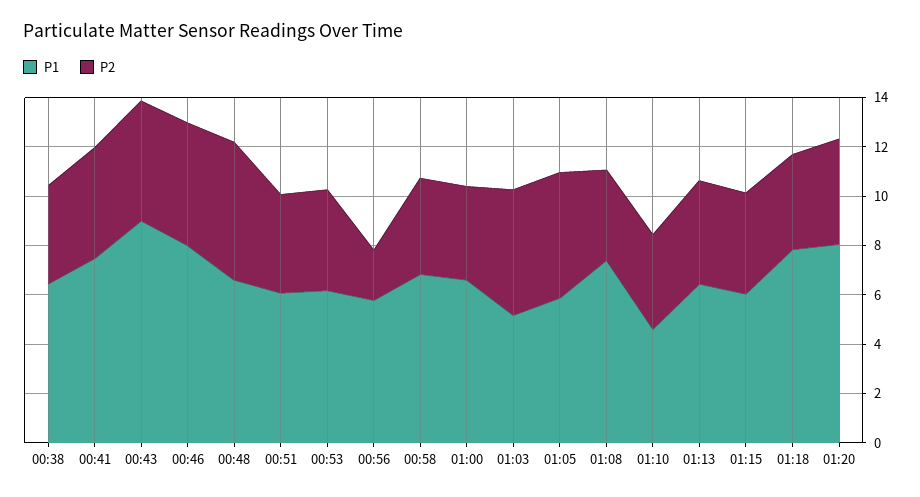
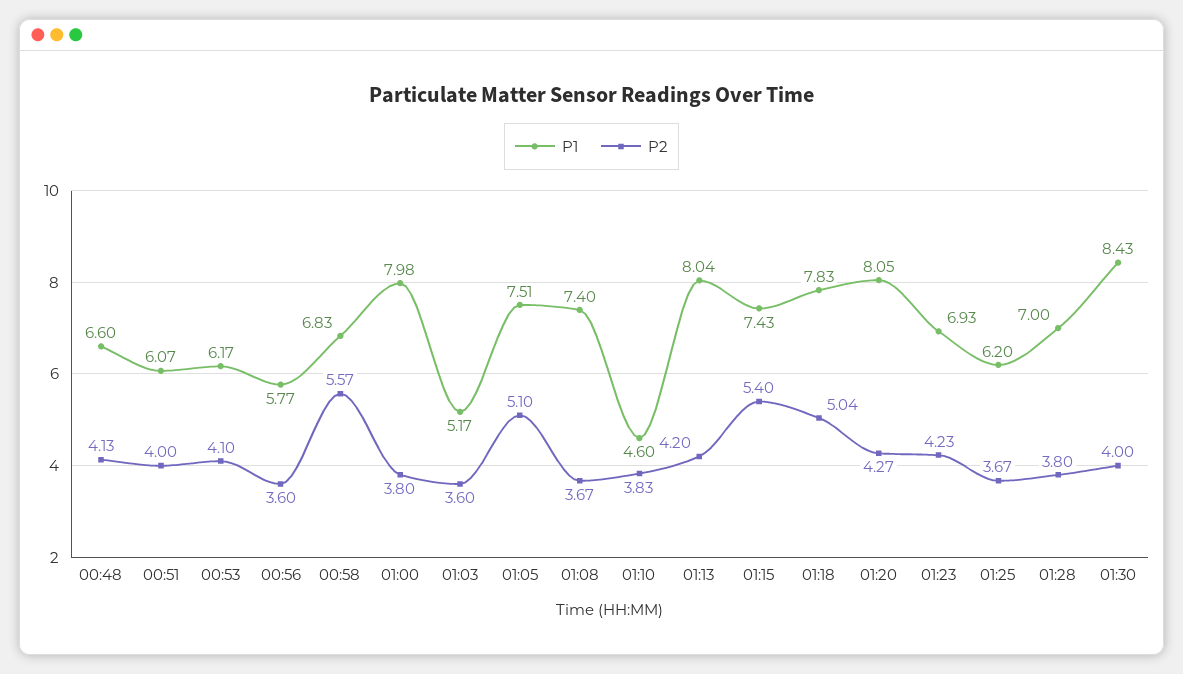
P1, 00:38: 6.5 -> none
P2, 00:38: 4 -> none
P1, 00:41: 7.5 -> none
P2, 00:41: 4.5 -> none
P1, 00:43: 9 -> none
P2, 00:43: 5 -> none
P1, 00:46: 8 -> none
P2, 00:46: 5 -> none
P2, 00:48: 5.5 -> 4.13
P2, 00:56: 2 -> 3.6
P2, 00:58: 4 -> 5.57
P1, 01:00: 6.5 -> 7.98
P2, 01:03: 5 -> 3.6
P1, 01:05: 6 -> 7.51
P1, 01:13: 6.5 -> 8.04
P1, 01:15: 6 -> 7.43
P2, 01:15: 4 -> 5.4
P2, 01:18: 4 -> 5.04
P1, 01:23: none -> 6.93
P2, 01:23: none -> 4.23
P1, 01:25: none -> 6.2
P2, 01:25: none -> 3.67
P1, 01:28: none -> 7
P2, 01:28: none -> 3.8
P1, 01:30: none -> 8.43
P2, 01:30: none -> 4

